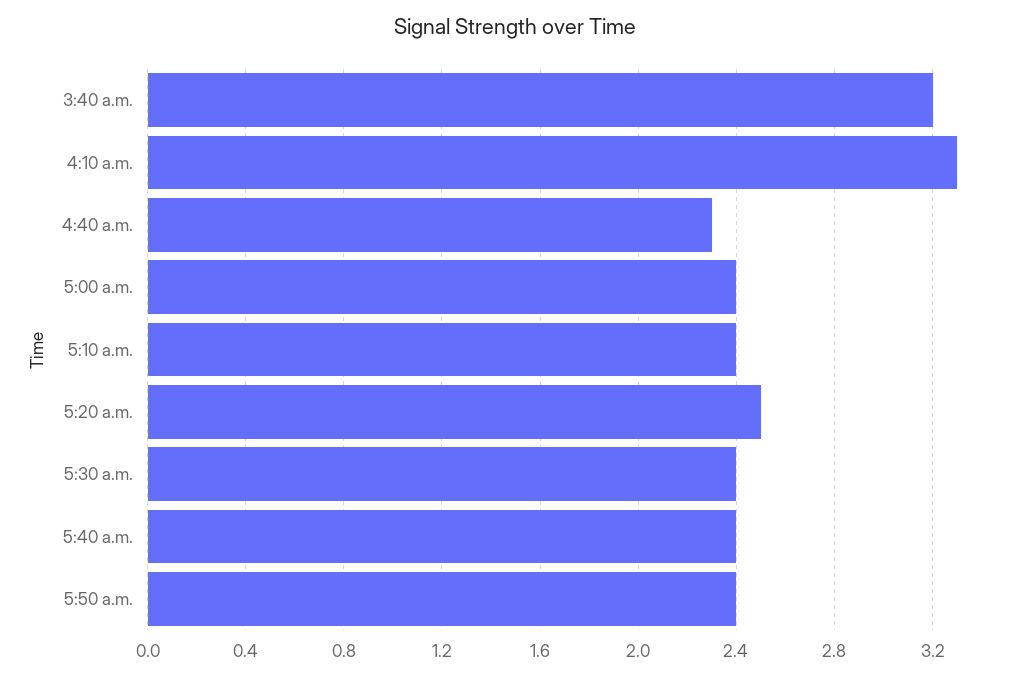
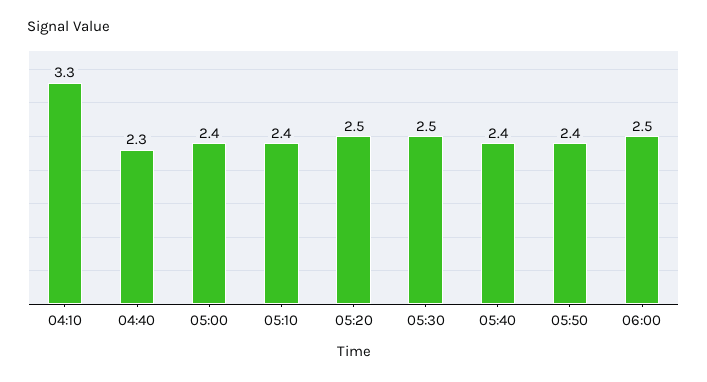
3:40 a.m.: 3.2 -> none
5:30 a.m.: 2.4 -> 2.5
06:00: none -> 2.5

